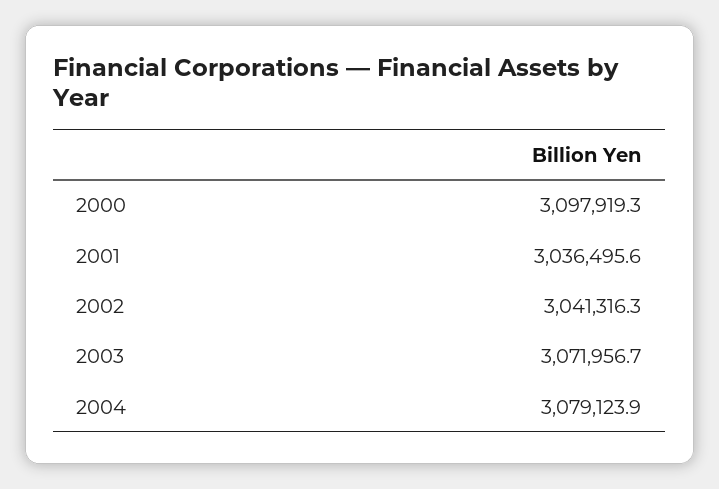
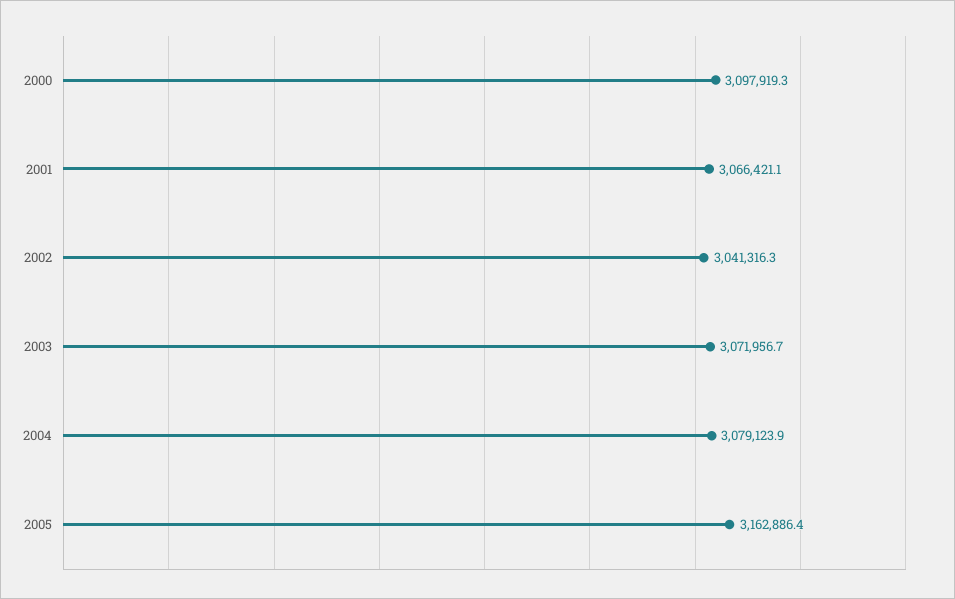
2001: 3036495.6 -> 3066421.1
2005: none -> 3162886.4

